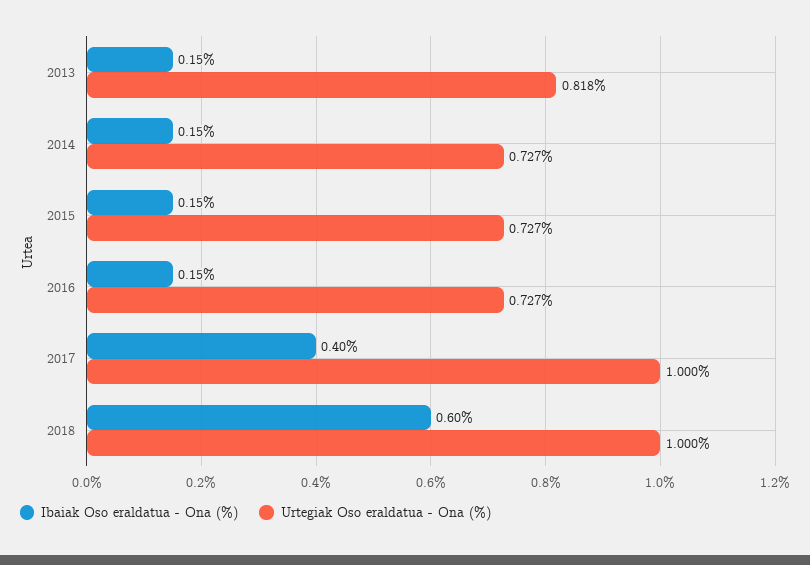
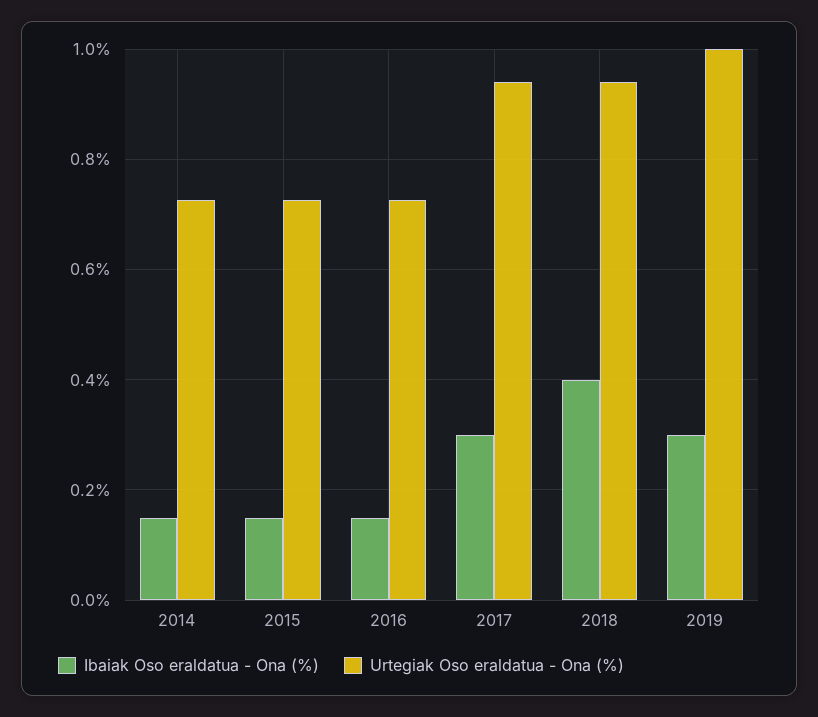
Ibaiak Oso eraldatua - Ona (%), 2013: 0.15 -> none
Urtegiak Oso eraldatua - Ona (%), 2013: 0.818 -> none
Ibaiak Oso eraldatua - Ona (%), 2017: 0.4 -> 0.3
Urtegiak Oso eraldatua - Ona (%), 2017: 1 -> 0.94
Ibaiak Oso eraldatua - Ona (%), 2018: 0.6 -> 0.4
Urtegiak Oso eraldatua - Ona (%), 2018: 1 -> 0.94
Ibaiak Oso eraldatua - Ona (%), 2019: none -> 0.3
Urtegiak Oso eraldatua - Ona (%), 2019: none -> 1

